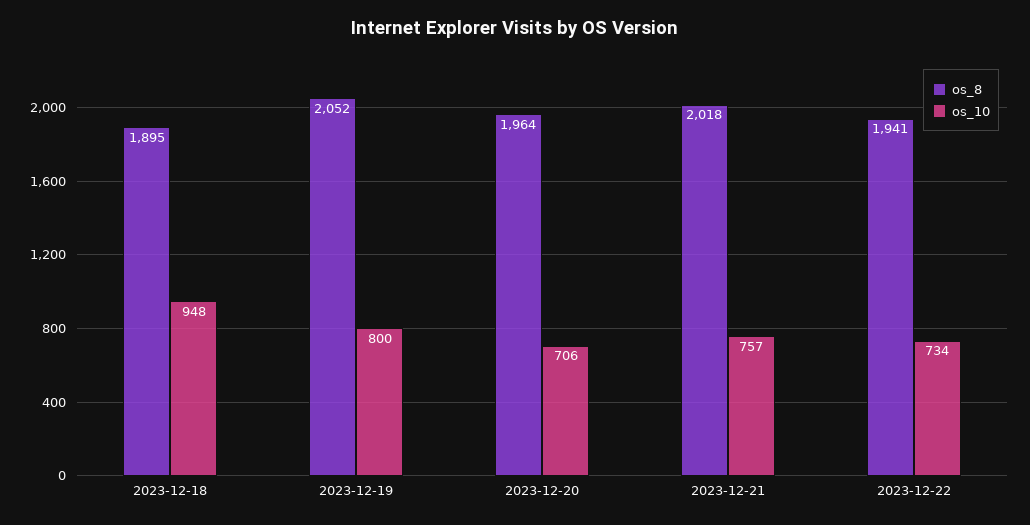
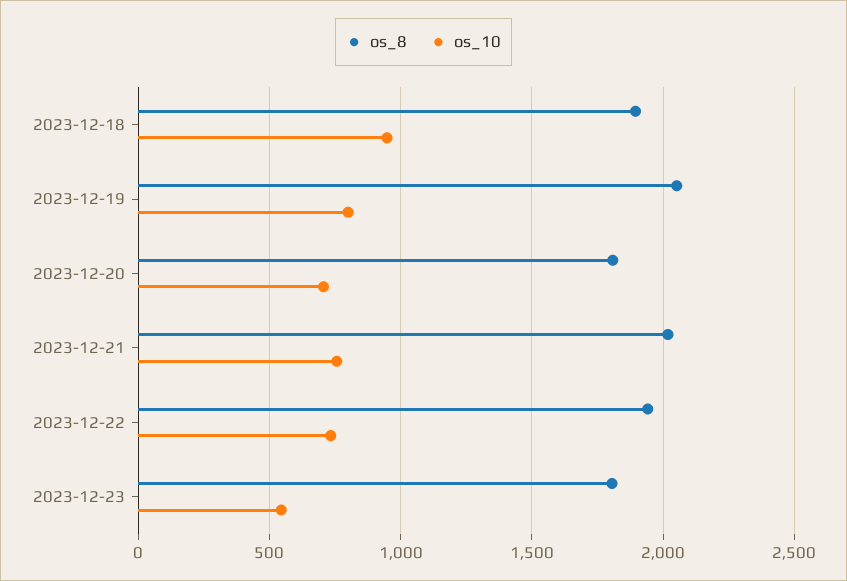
os_8, 2023-12-20: 1964 -> 1800
os_8, 2023-12-23: none -> 1800
os_10, 2023-12-23: none -> 550

